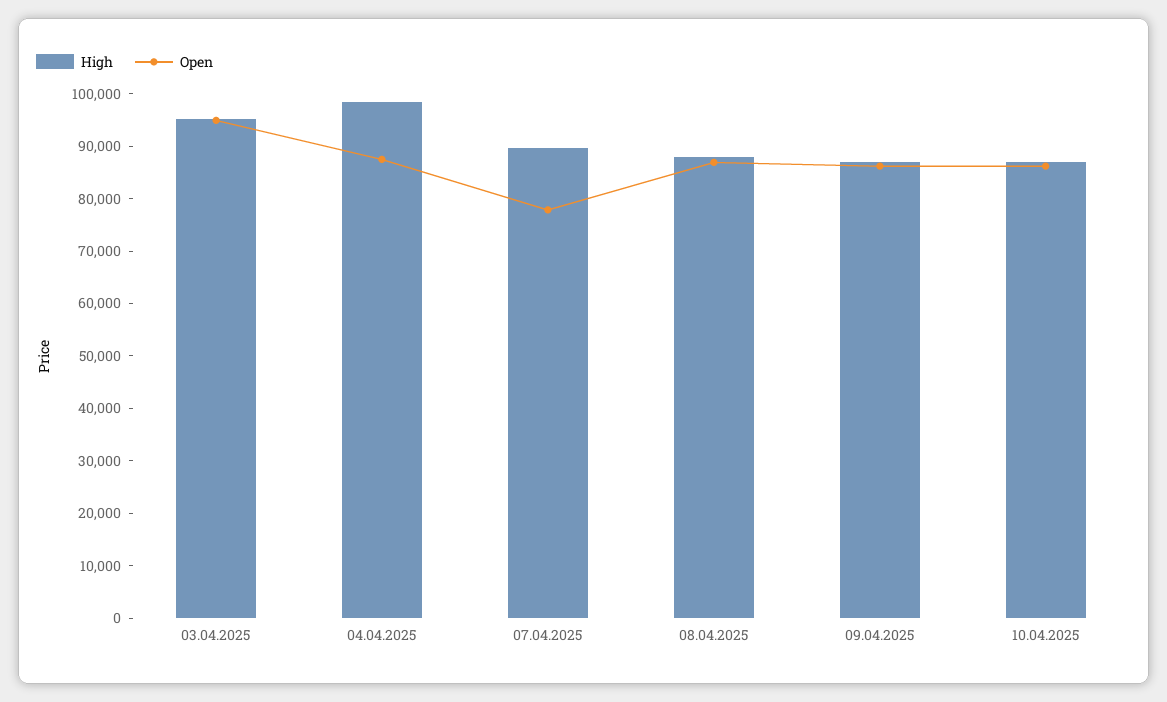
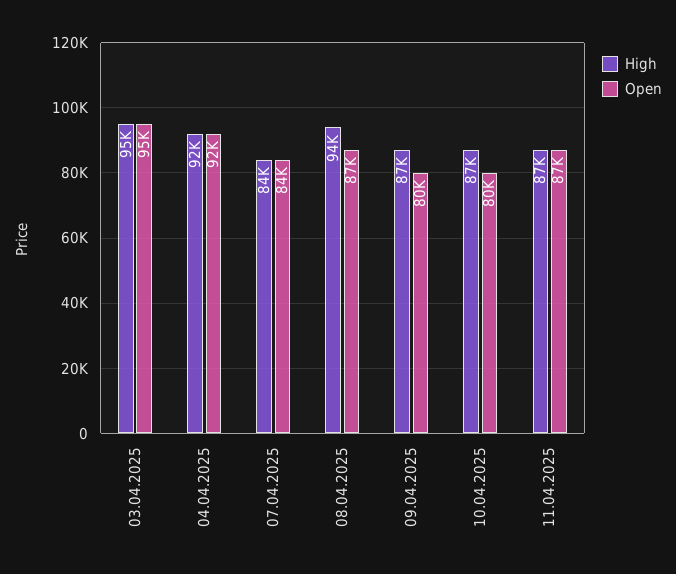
High, 04.04.2025: 98000 -> 92000
Open, 04.04.2025: 88000 -> 92000
High, 07.04.2025: 90000 -> 84000
Open, 07.04.2025: 78000 -> 84000
High, 08.04.2025: 88000 -> 94000
Open, 09.04.2025: 86000 -> 80000
Open, 10.04.2025: 86000 -> 80000
High, 11.04.2025: none -> 87000
Open, 11.04.2025: none -> 87000

